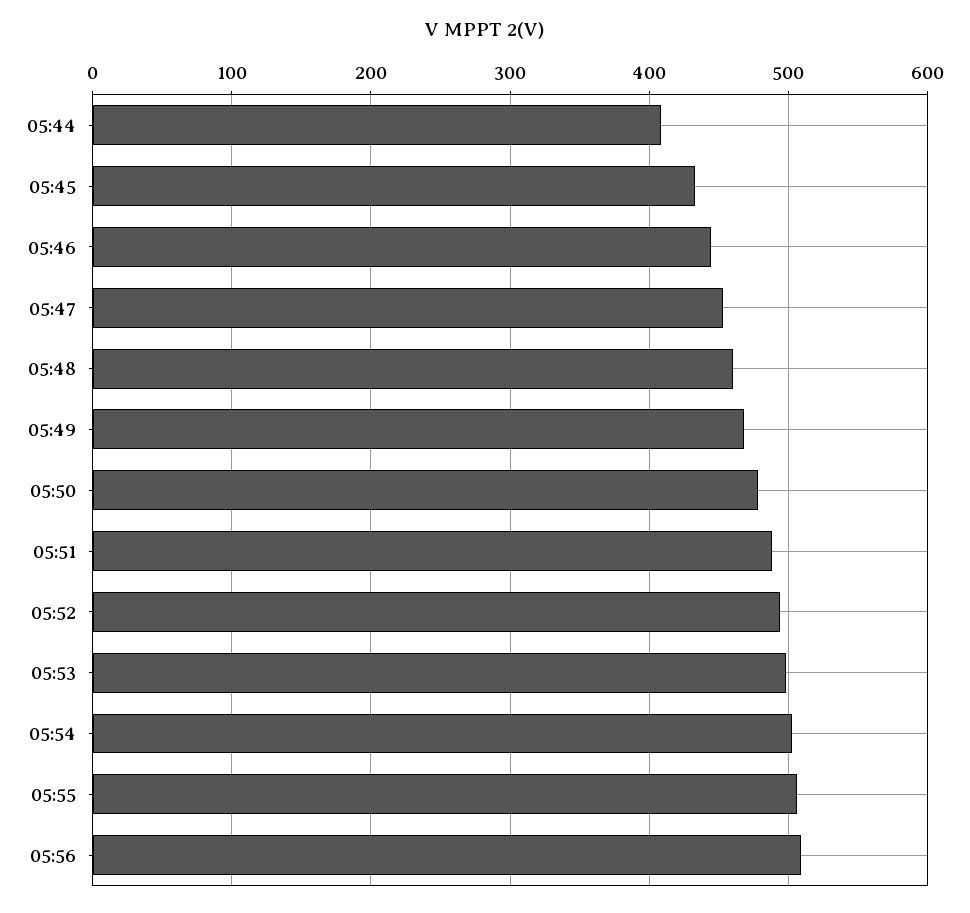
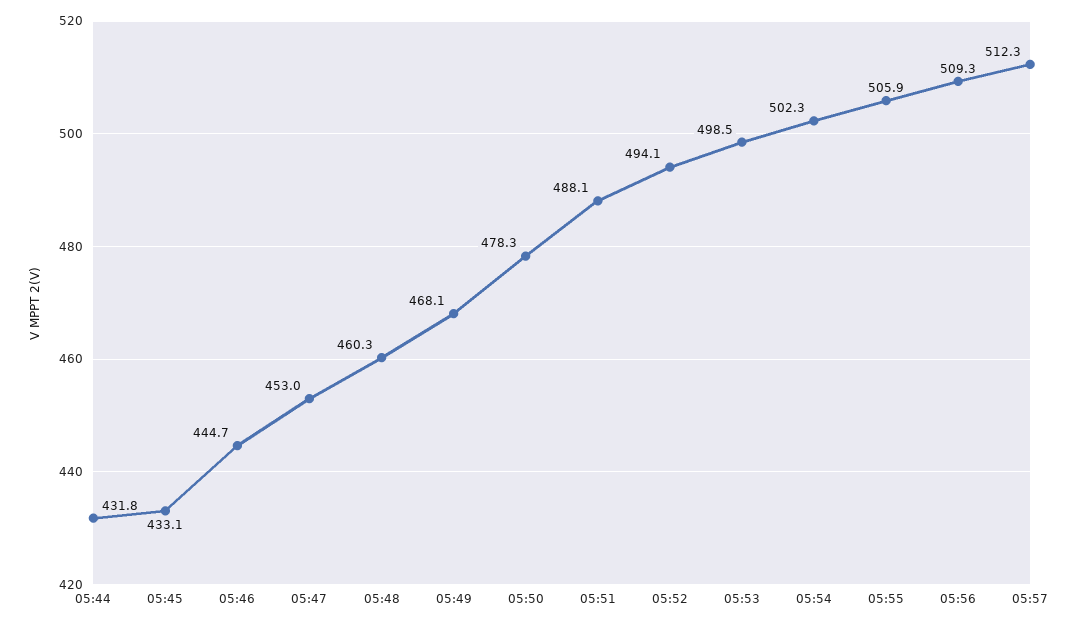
05:44: 410 -> 431.8
05:57: none -> 512.3

